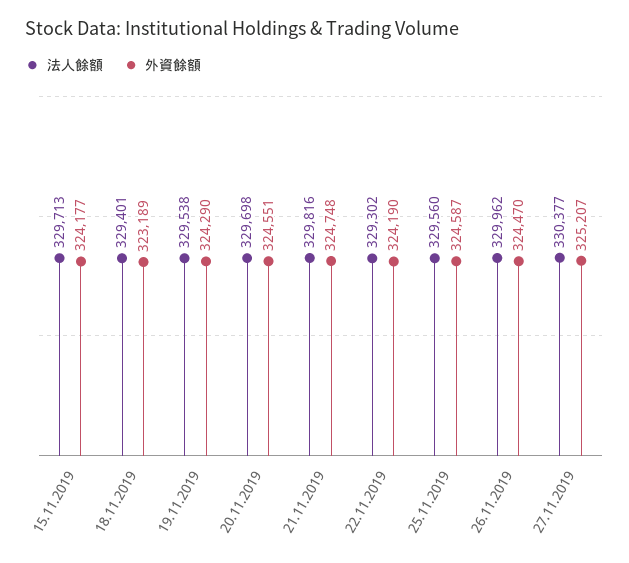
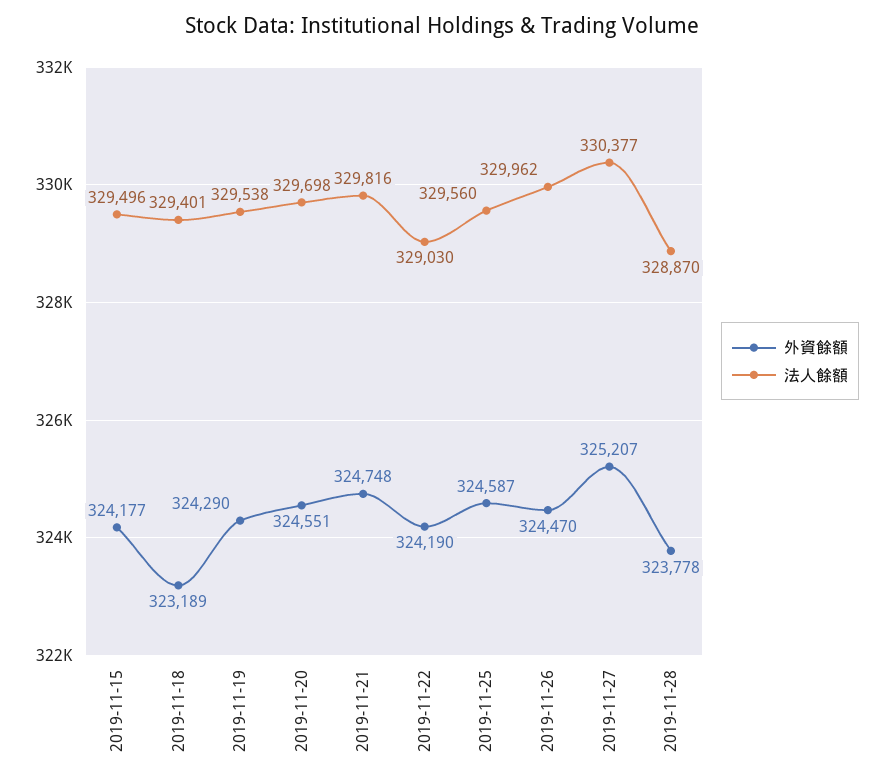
法人餘額, 15.11.2019: 329713 -> 329496
法人餘額, 22.11.2019: 329302 -> 329030
外資餘額, 2019-11-28: none -> 323778
法人餘額, 2019-11-28: none -> 328870

